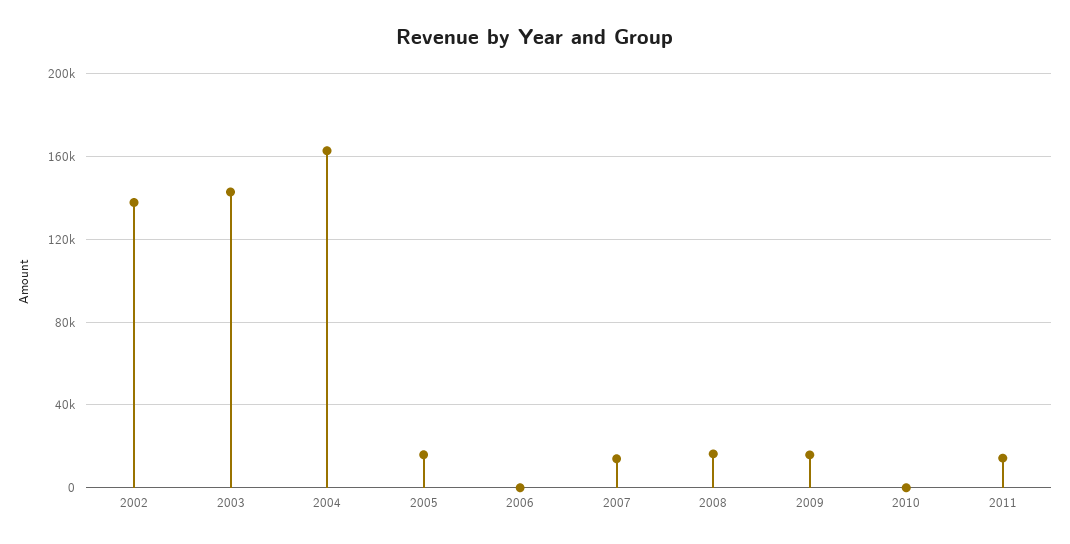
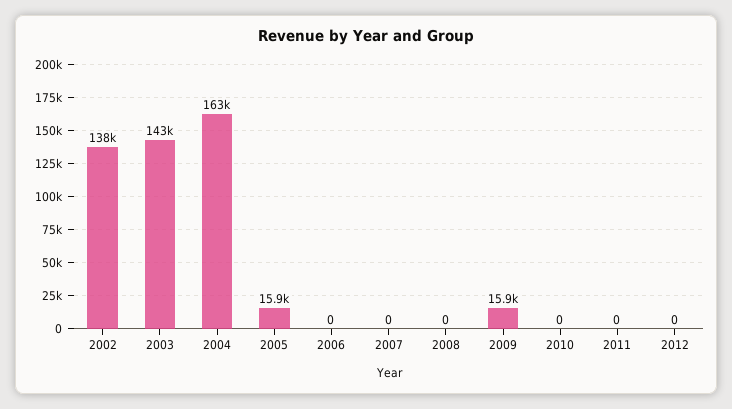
2007: 15000 -> 0
2008: 15000 -> 0
2011: 15000 -> 0
2012: none -> 0

